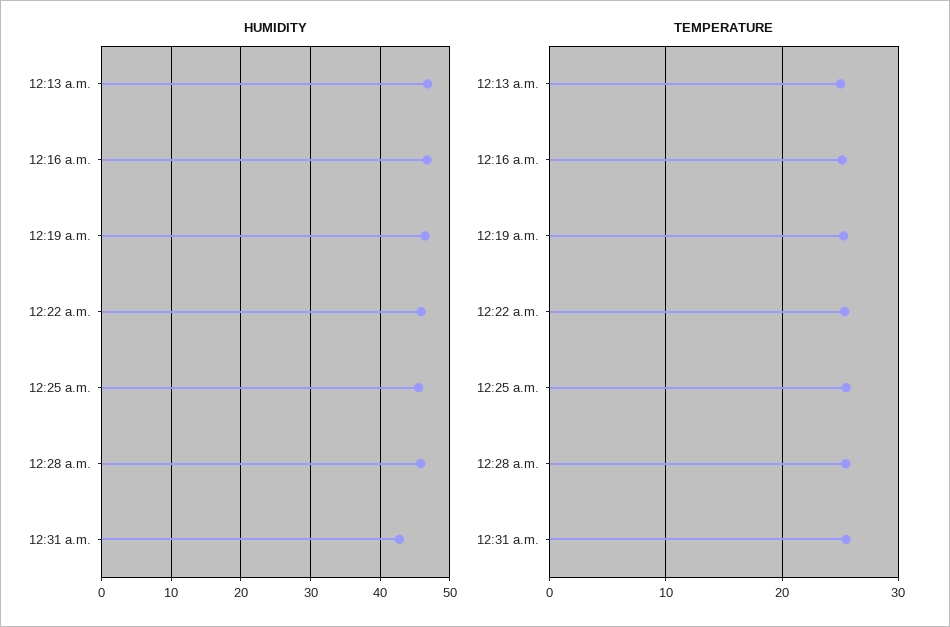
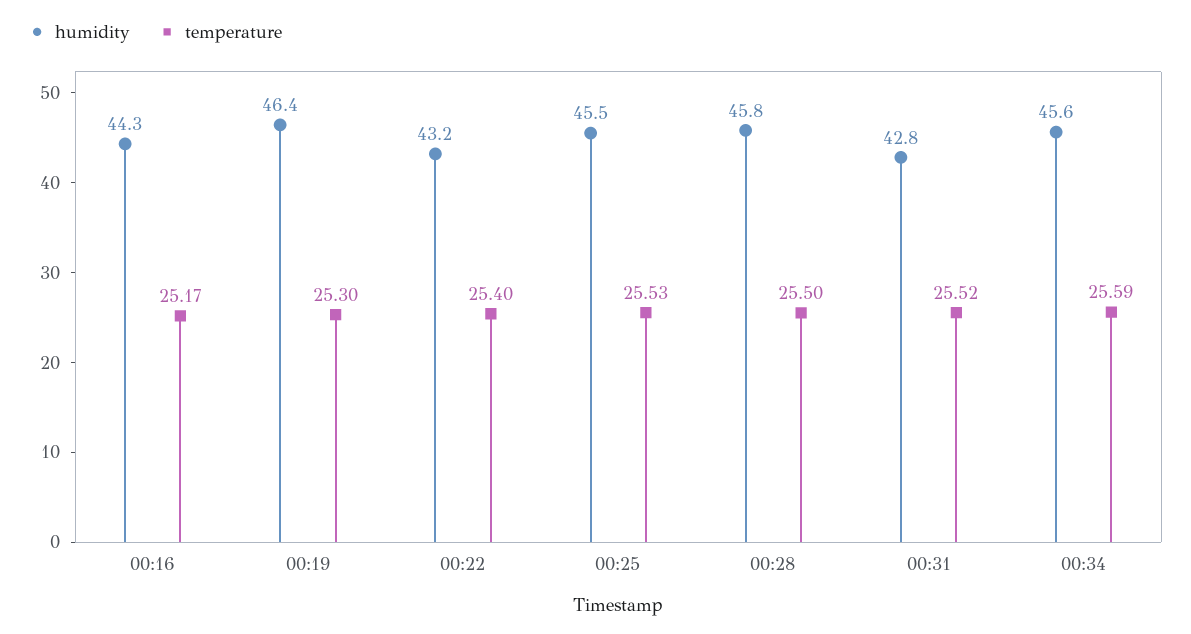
HUMIDITY, 12:13 a.m.: 47 -> none
HUMIDITY, 12:16 a.m.: 47 -> 44.3
HUMIDITY, 12:22 a.m.: 46 -> 43.2
TEMPERATURE, 12:13 a.m.: 25 -> none
HUMIDITY, 00:34: none -> 45.6
TEMPERATURE, 00:34: none -> 25.59

